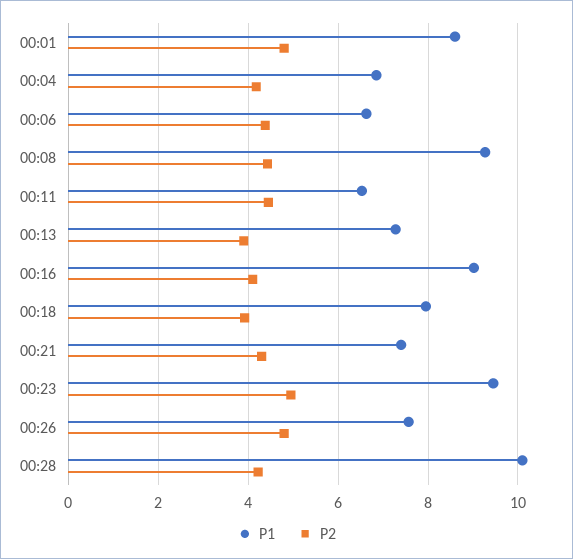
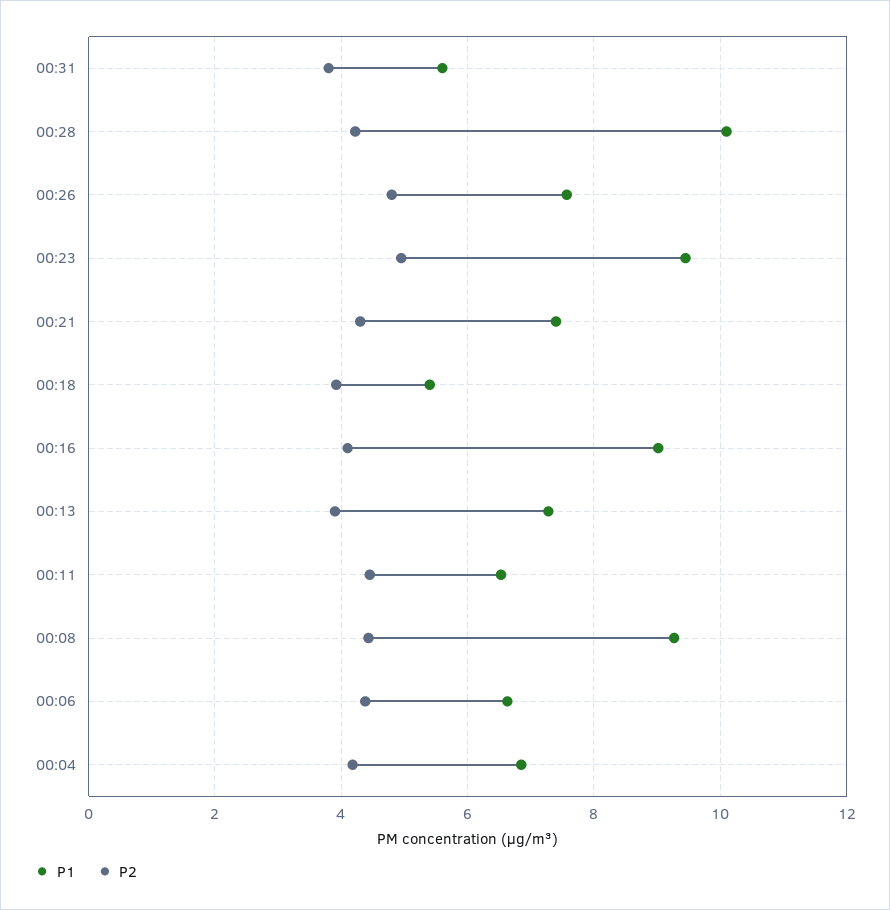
P1, 00:01: 8.6 -> none
P2, 00:01: 4.8 -> none
P1, 00:18: 8 -> 5.4
P1, 00:31: none -> 5.6
P2, 00:31: none -> 3.8

